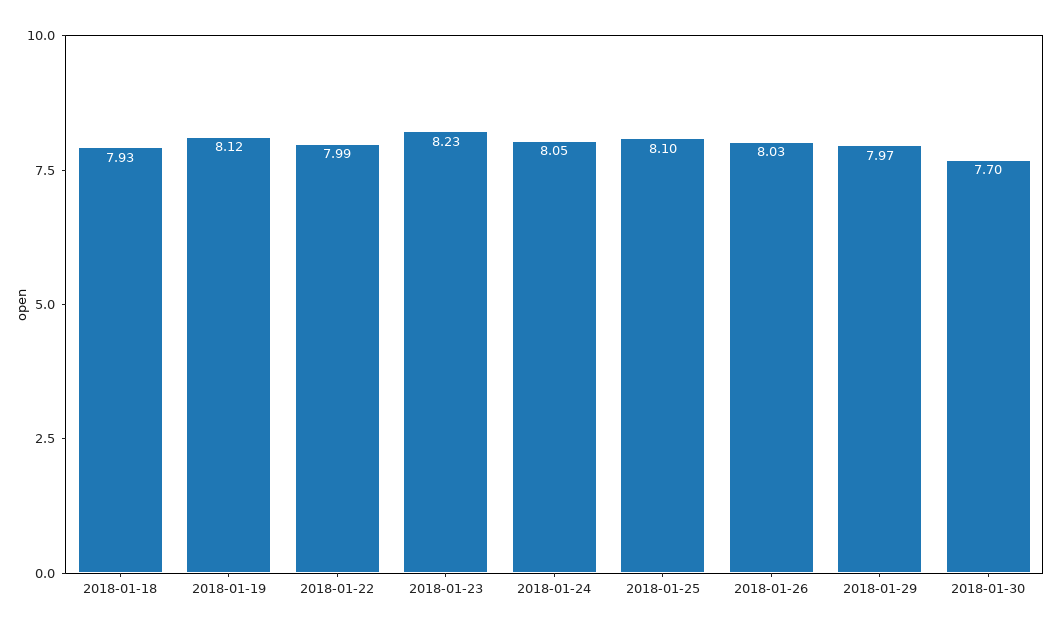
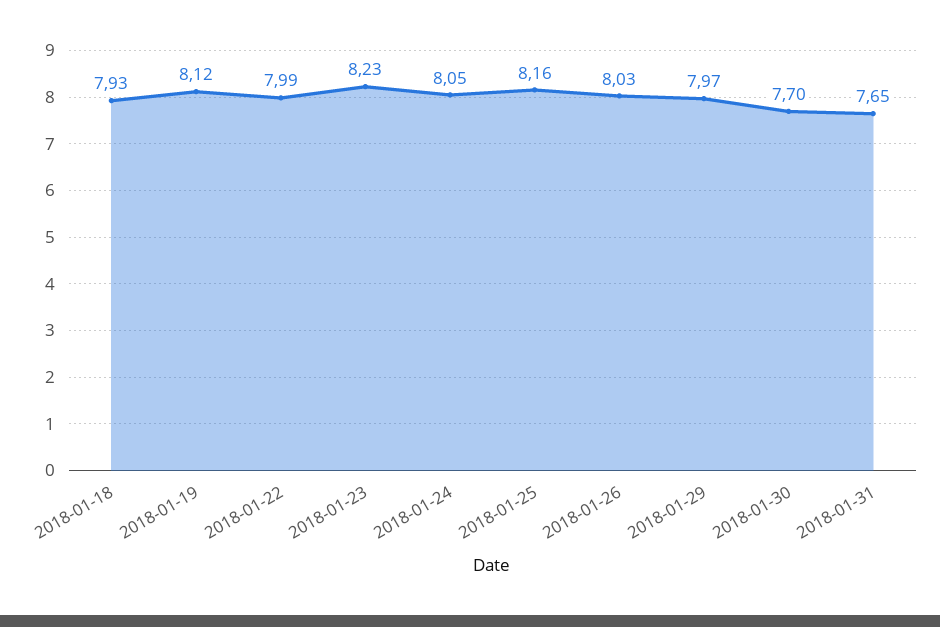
2018-01-25: 8.1 -> 8.16
2018-01-31: none -> 7.65

